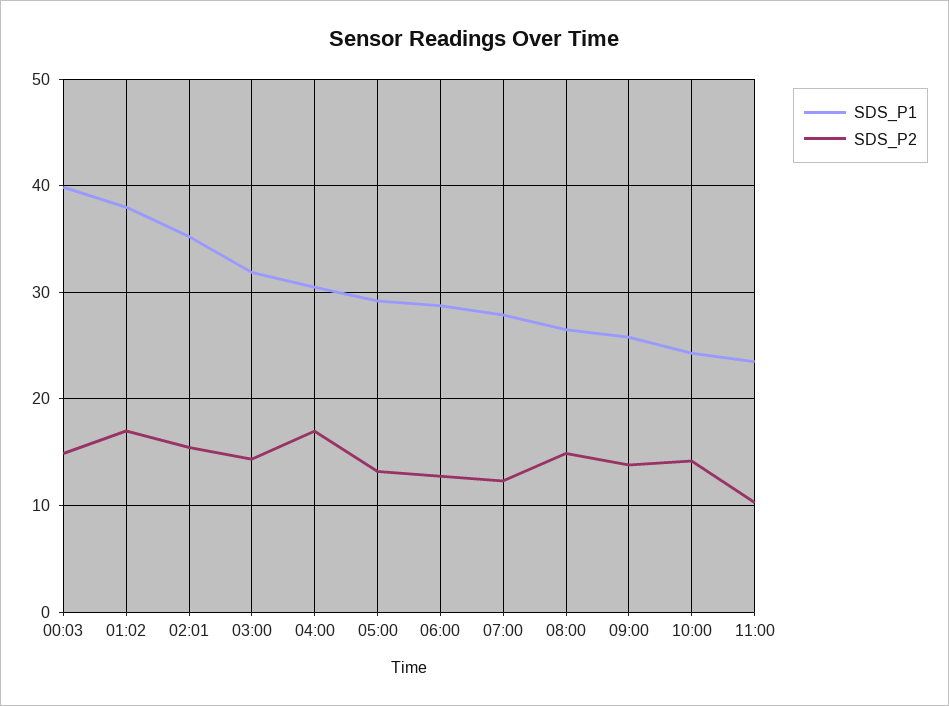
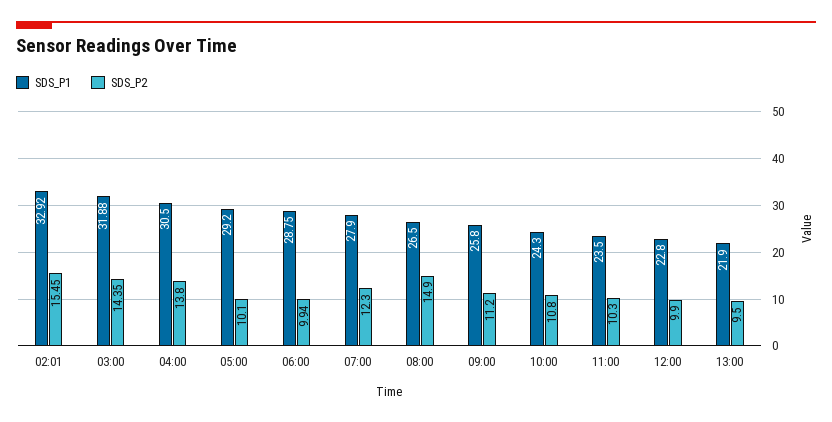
SDS_P1, 00:03: 40 -> none
SDS_P2, 00:03: 15 -> none
SDS_P1, 01:02: 38 -> none
SDS_P2, 01:02: 17 -> none
SDS_P1, 02:01: 35 -> 32.92
SDS_P2, 04:00: 17 -> 13.8
SDS_P2, 05:00: 13 -> 10.1
SDS_P2, 06:00: 13 -> 9.94
SDS_P2, 09:00: 14 -> 11.2
SDS_P2, 10:00: 14 -> 10.8
SDS_P1, 12:00: none -> 22.8
SDS_P2, 12:00: none -> 9.9
SDS_P1, 13:00: none -> 21.9
SDS_P2, 13:00: none -> 9.5

